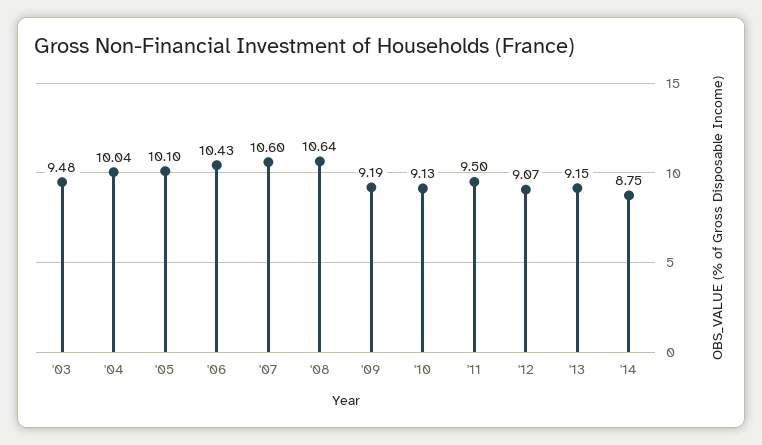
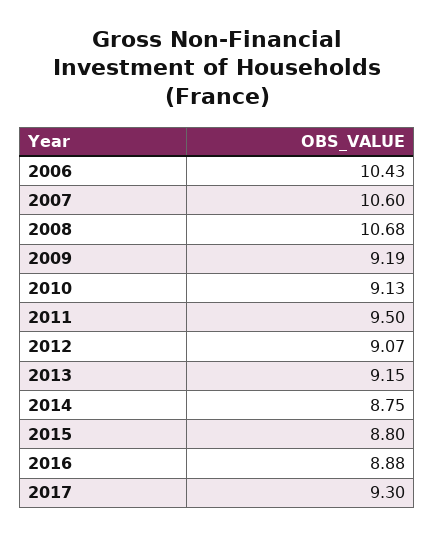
'03: 9.48 -> none
'04: 10.04 -> none
'05: 10.1 -> none
'08: 10.64 -> 10.68
2015: none -> 8.8
2016: none -> 8.88
2017: none -> 9.3

